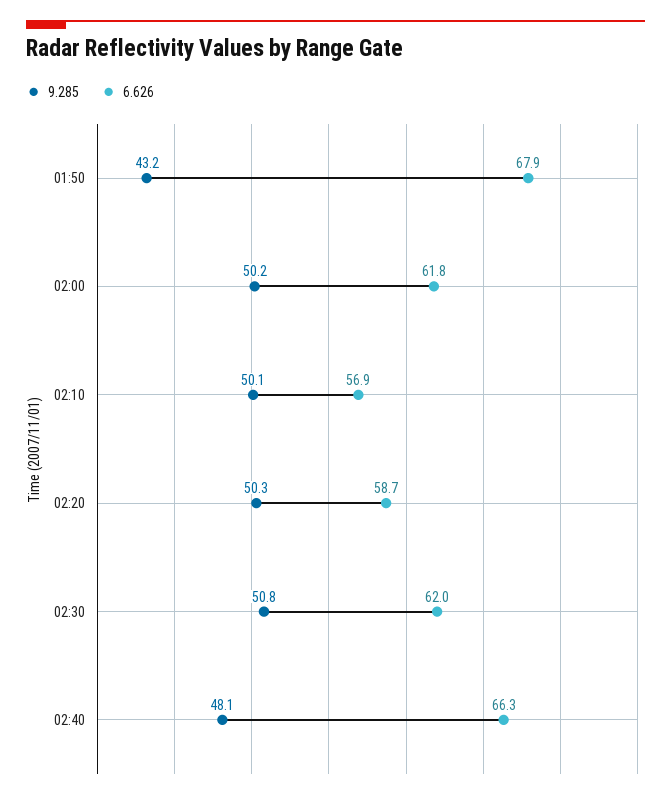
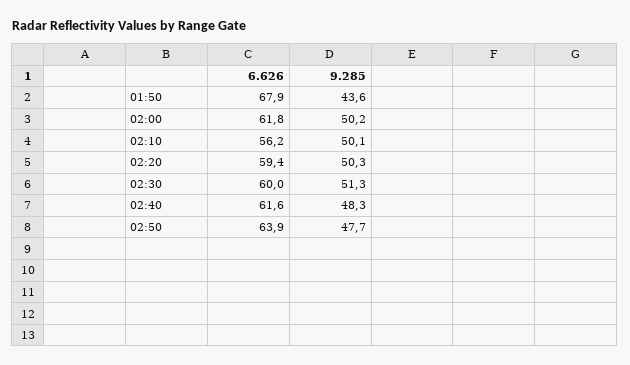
9.285, 01:50: 43.2 -> 43.6
6.626, 02:10: 56.9 -> 56.2
6.626, 02:20: 58.7 -> 59.4
9.285, 02:30: 50.8 -> 51.3
6.626, 02:30: 62 -> 60
9.285, 02:40: 48.1 -> 48.3
6.626, 02:40: 66.3 -> 61.6
6.626, 02:50: none -> 63.9
9.285, 02:50: none -> 47.7

